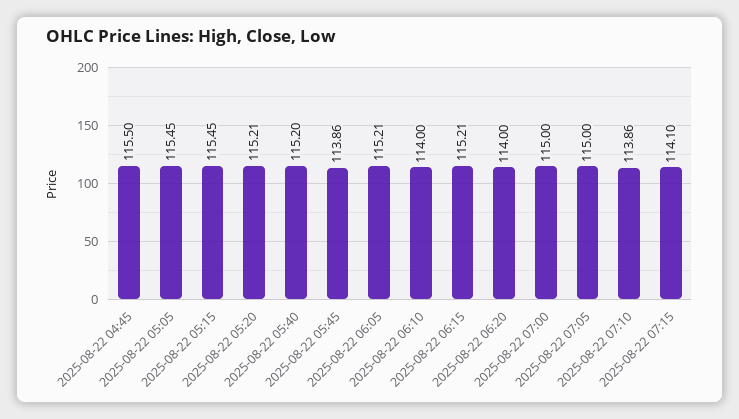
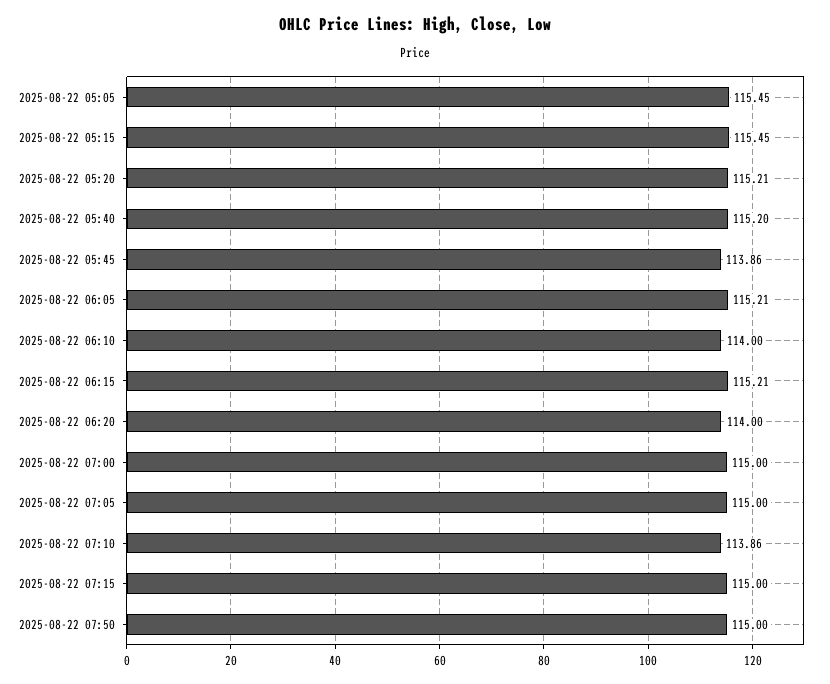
2025-08-22 04:45: 115.5 -> none
2025-08-22 07:15: 114.1 -> 115
2025-08-22 07:50: none -> 115

